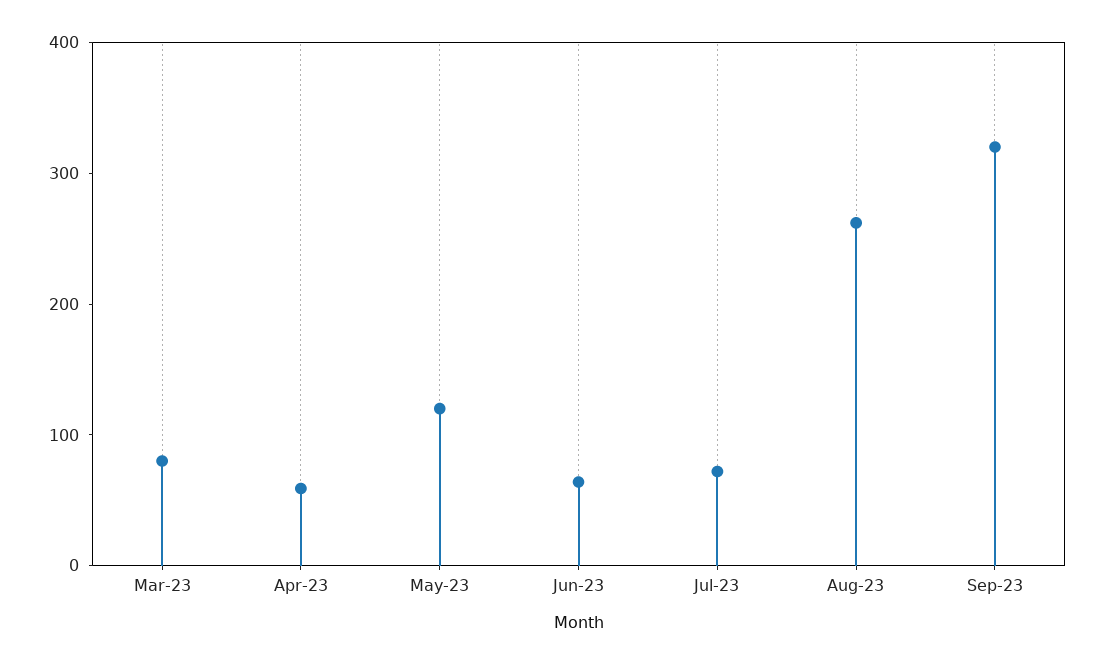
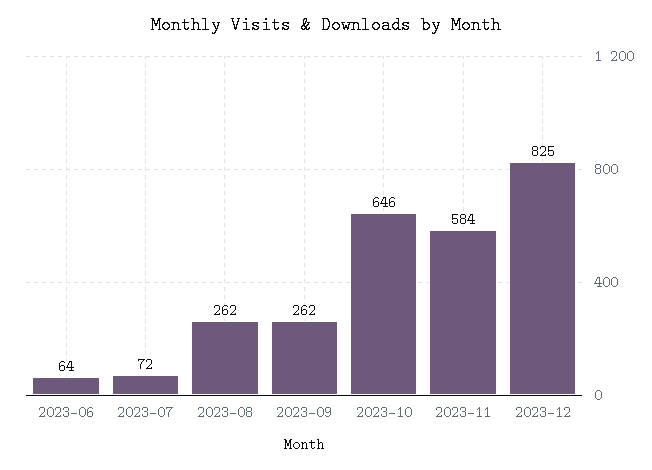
Mar-23: 80 -> none
Apr-23: 60 -> none
May-23: 120 -> none
Sep-23: 320 -> 262
2023-10: none -> 646
2023-11: none -> 584
2023-12: none -> 825

